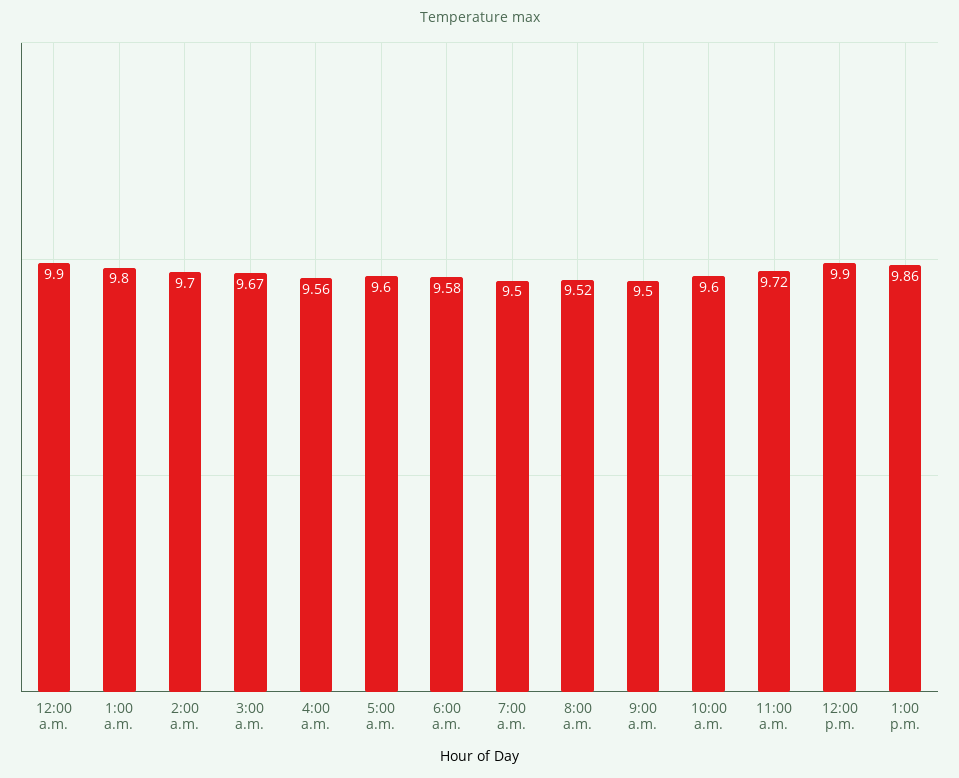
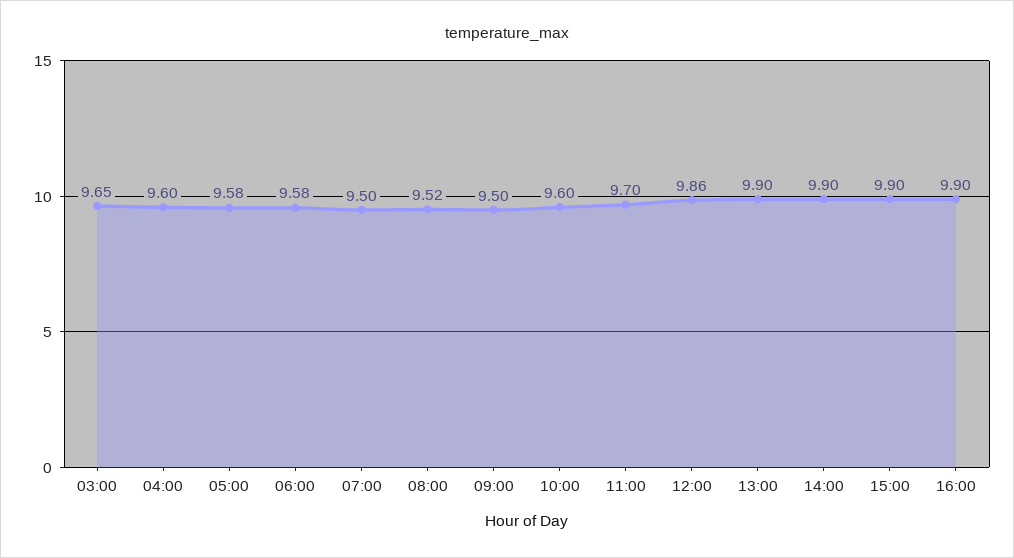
12:00 a.m.: 9.9 -> none
1:00 a.m.: 9.8 -> none
2:00 a.m.: 9.7 -> none
3:00 a.m.: 9.67 -> 9.65
4:00 a.m.: 9.56 -> 9.6
5:00 a.m.: 9.6 -> 9.58
11:00 a.m.: 9.72 -> 9.7
12:00 p.m.: 9.9 -> 9.86
1:00 p.m.: 9.86 -> 9.9
14:00: none -> 9.9
15:00: none -> 9.9
16:00: none -> 9.9

